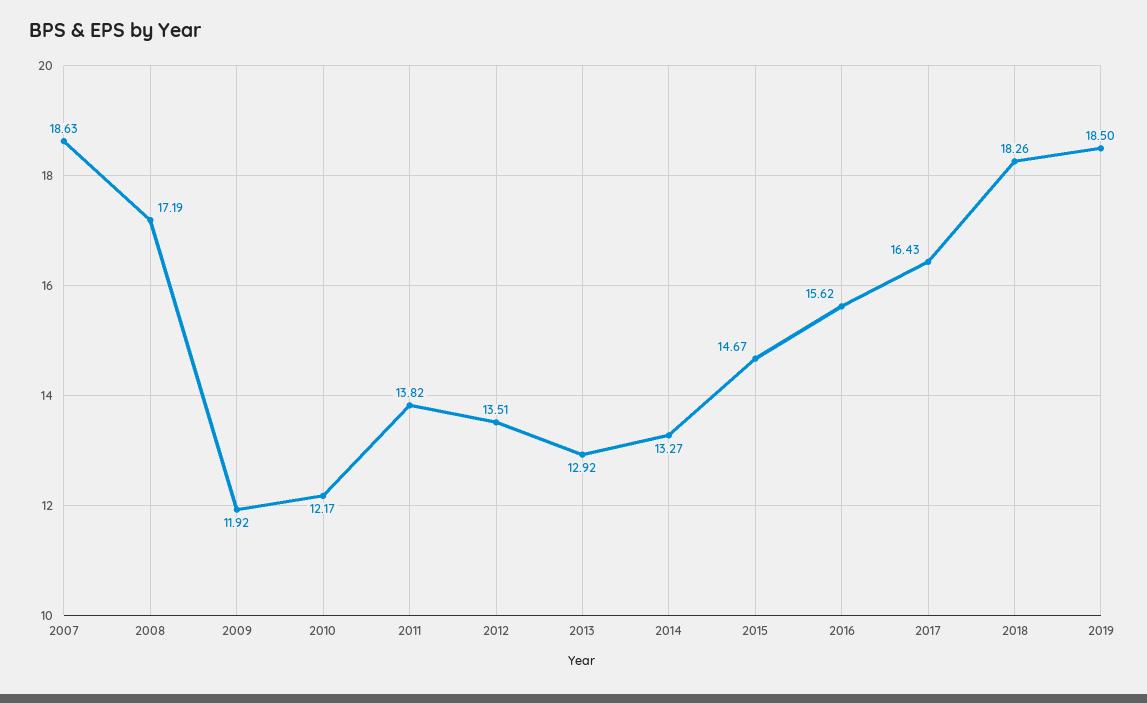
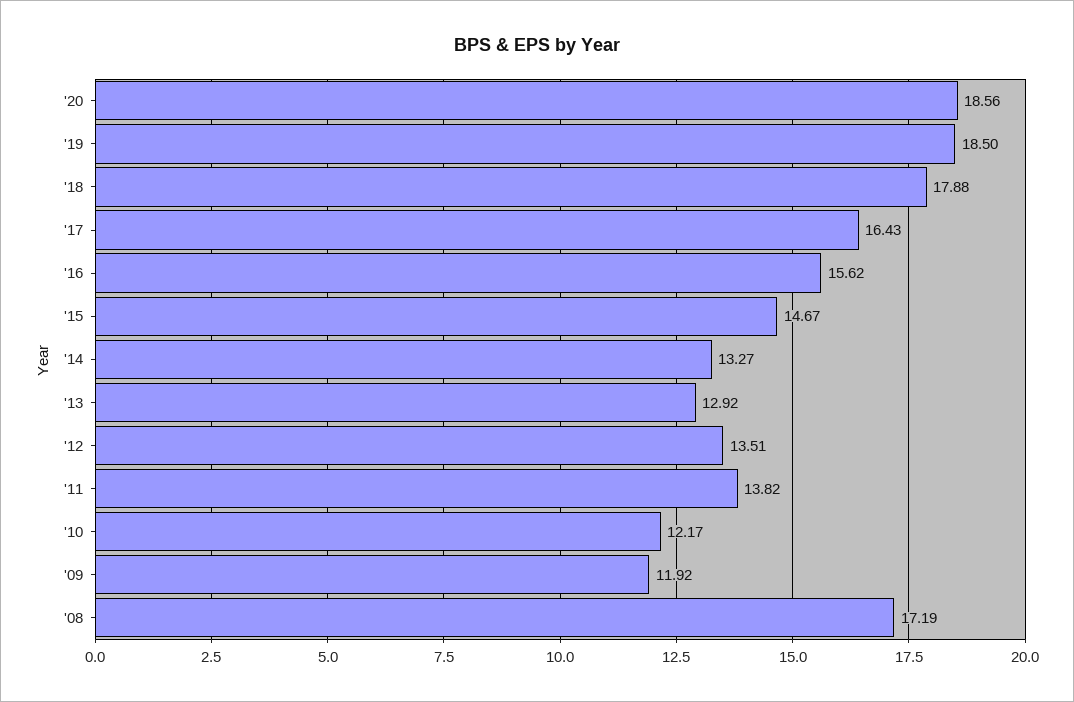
2007: 18.63 -> none
2018: 18.26 -> 17.88
'20: none -> 18.56

